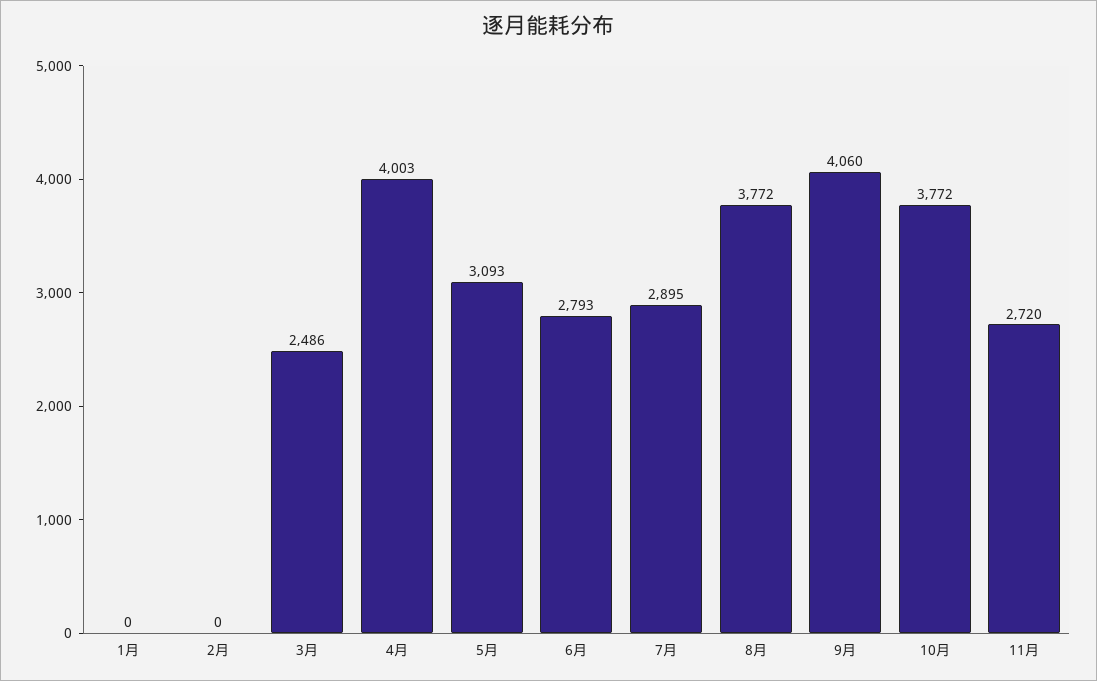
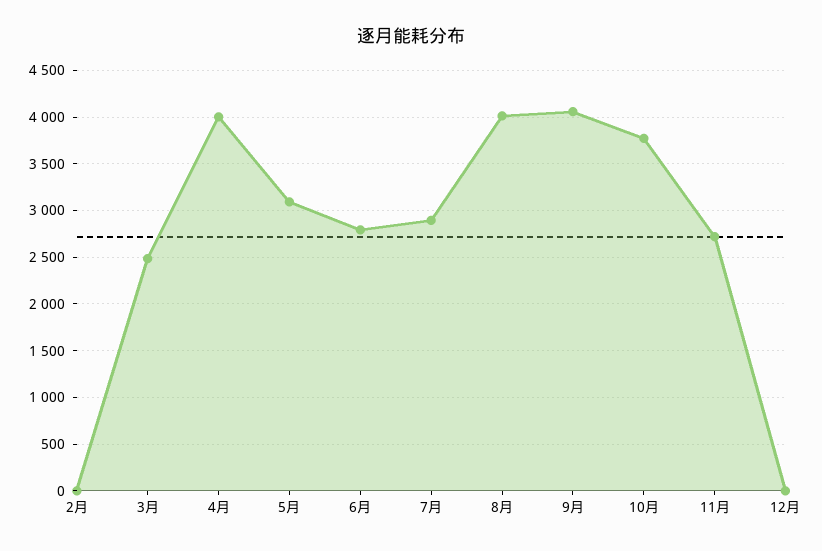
1月: 0 -> none
8月: 3772 -> 4000
12月: none -> 0

